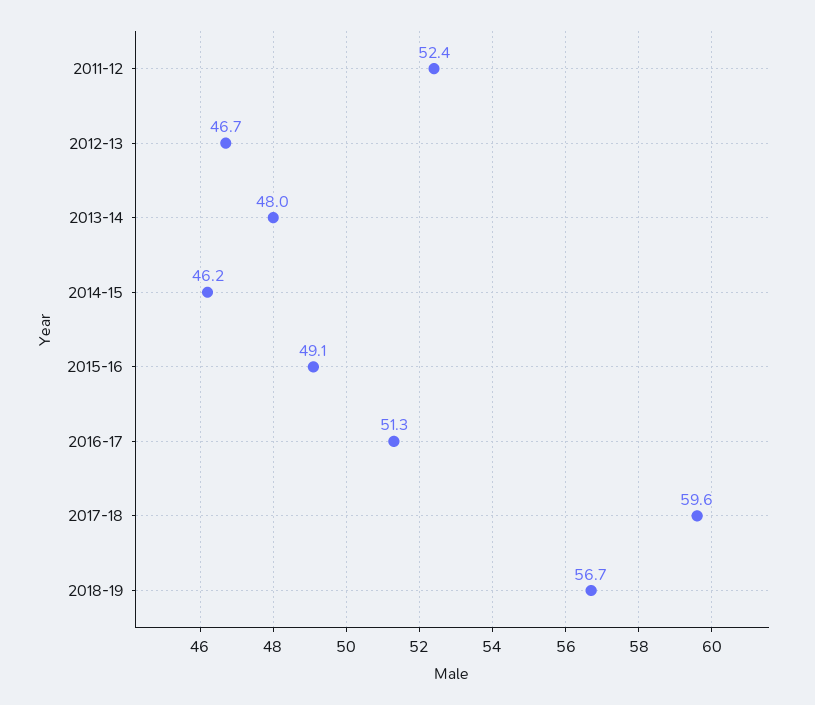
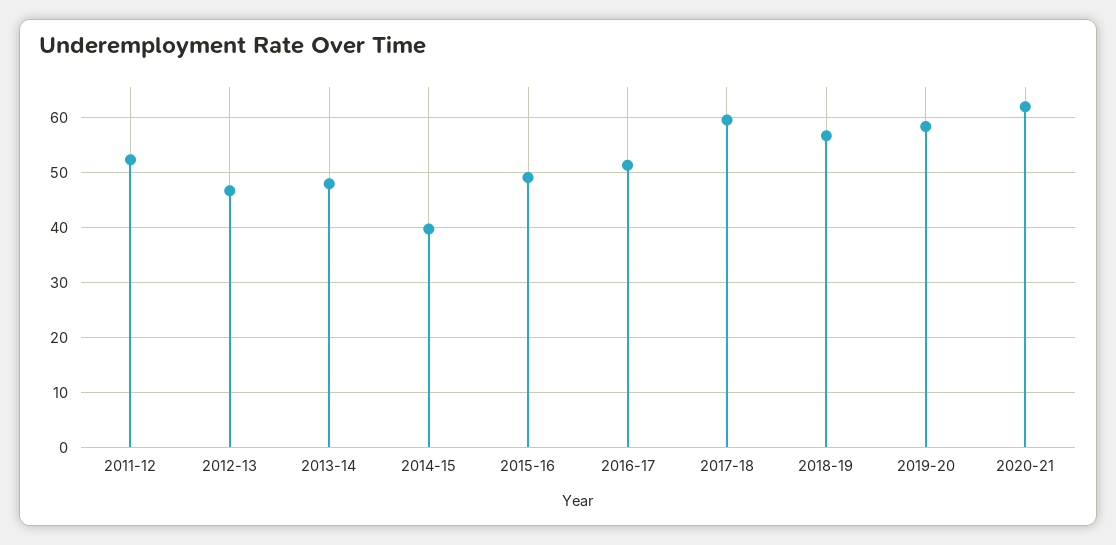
2014-15: 46.2 -> 40
2019-20: none -> 58
2020-21: none -> 62

